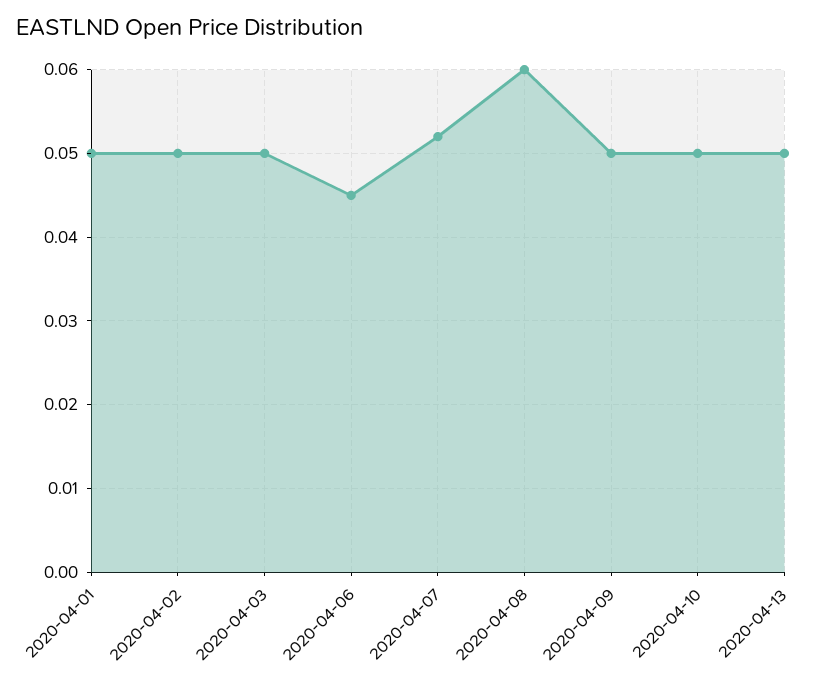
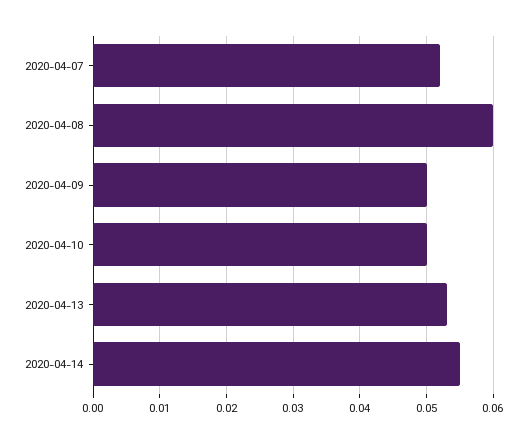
2020-04-01: 0.05 -> none
2020-04-02: 0.05 -> none
2020-04-03: 0.05 -> none
2020-04-06: 0.045 -> none
2020-04-13: 0.05 -> 0.053
2020-04-14: none -> 0.055

